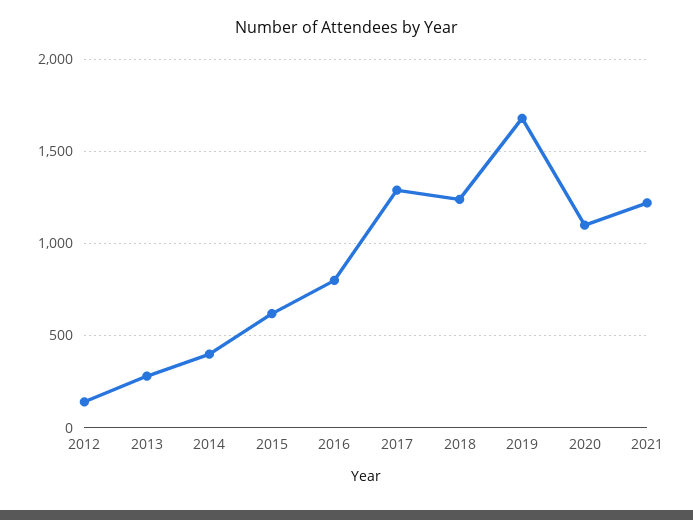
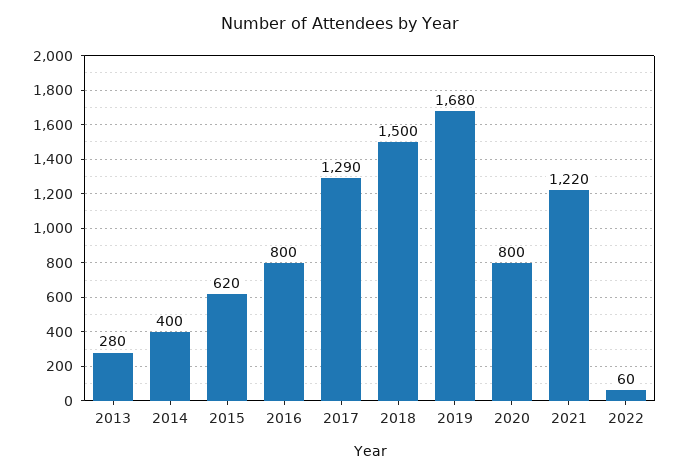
2012: 150 -> none
2018: 1250 -> 1500
2020: 1100 -> 800
2022: none -> 60

